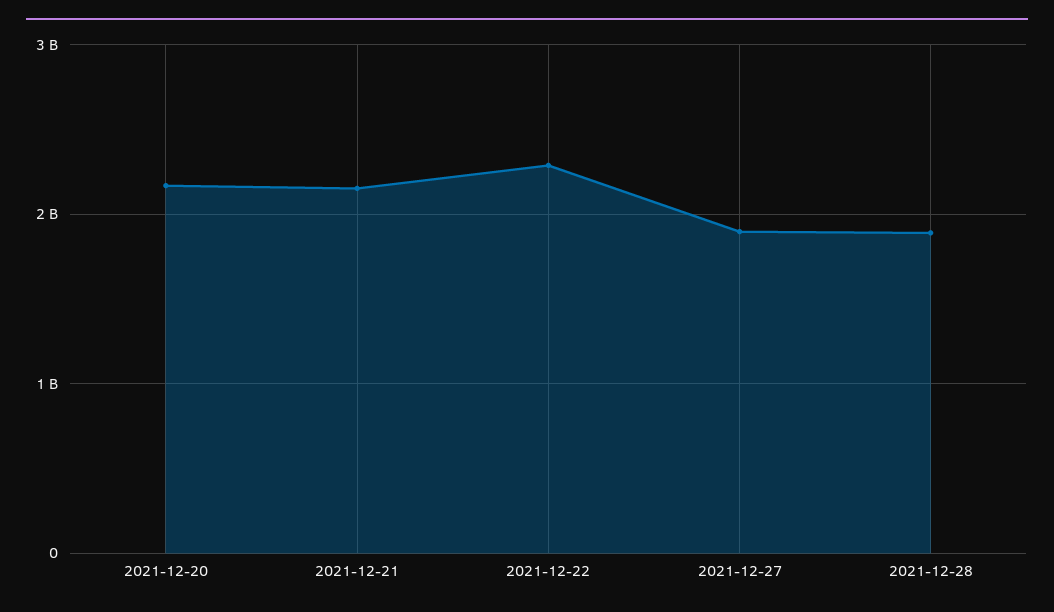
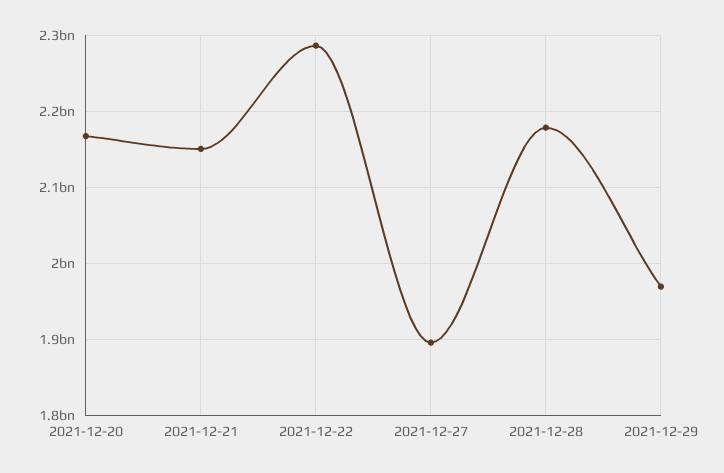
2021-12-28: 1900000000 -> 2180000000
2021-12-29: none -> 1970000000

